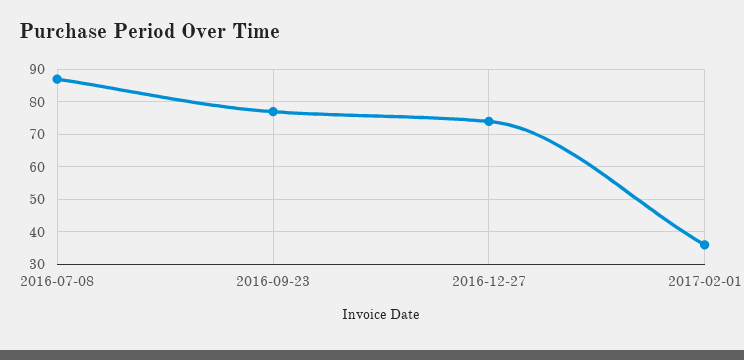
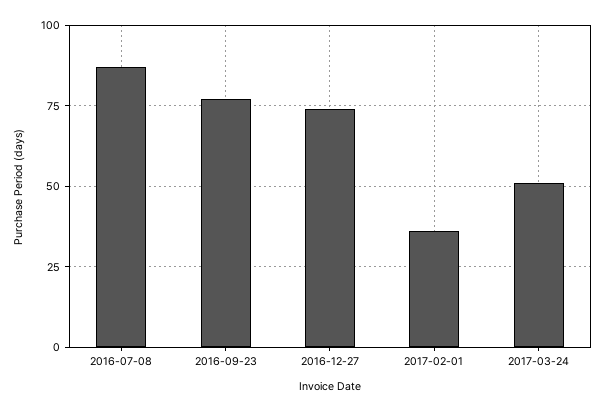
2017-03-24: none -> 50

